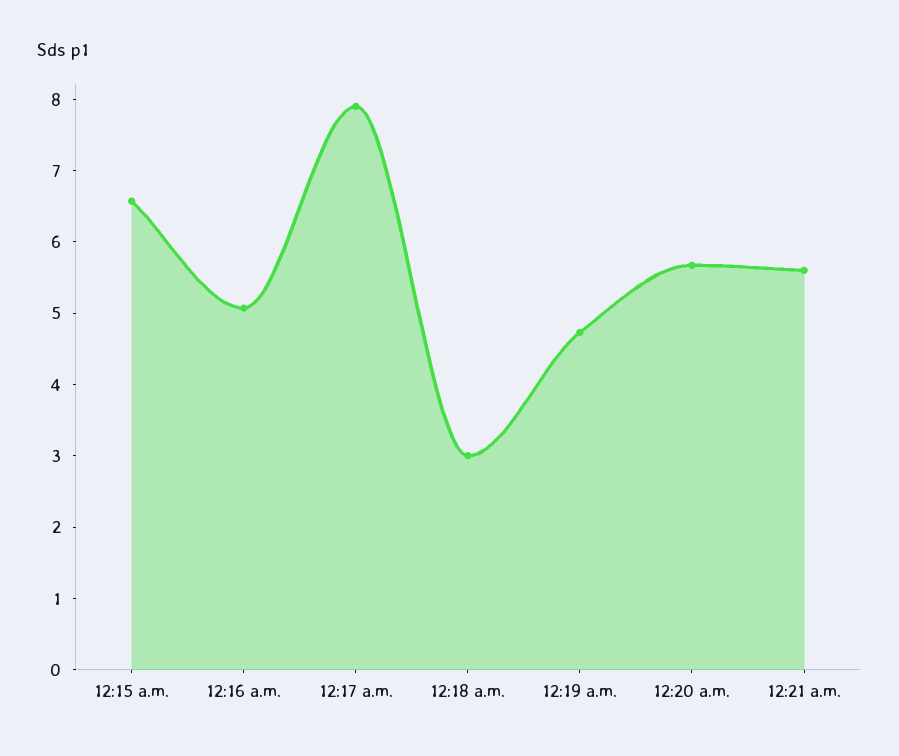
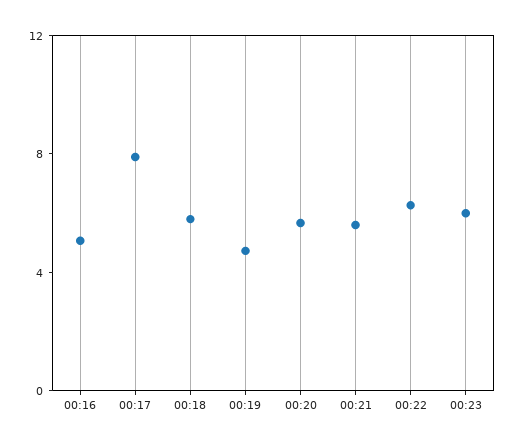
12:15 a.m.: 6.6 -> none
12:18 a.m.: 3 -> 6
00:22: none -> 6
00:23: none -> 6

